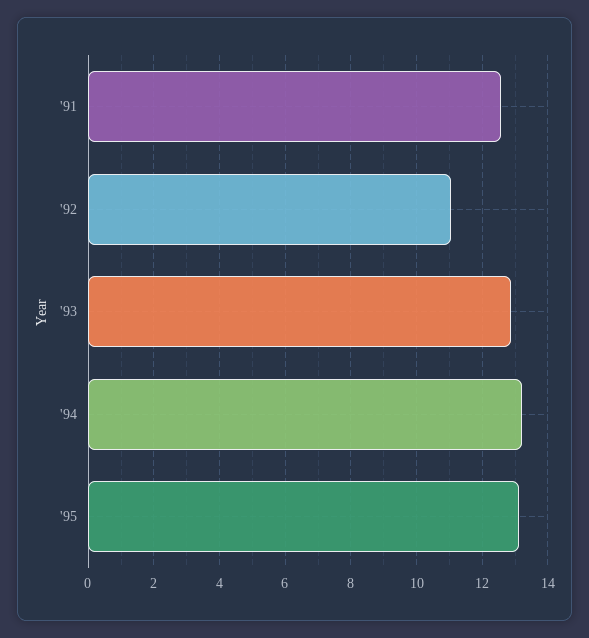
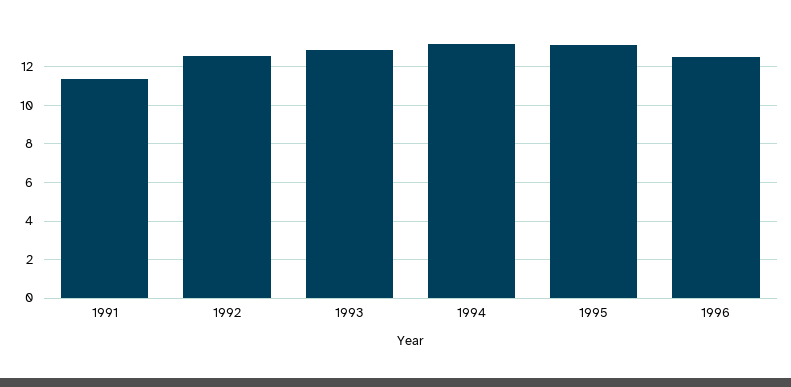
'91: 12.6 -> 11.5
'92: 11 -> 12.5
1996: none -> 12.5

